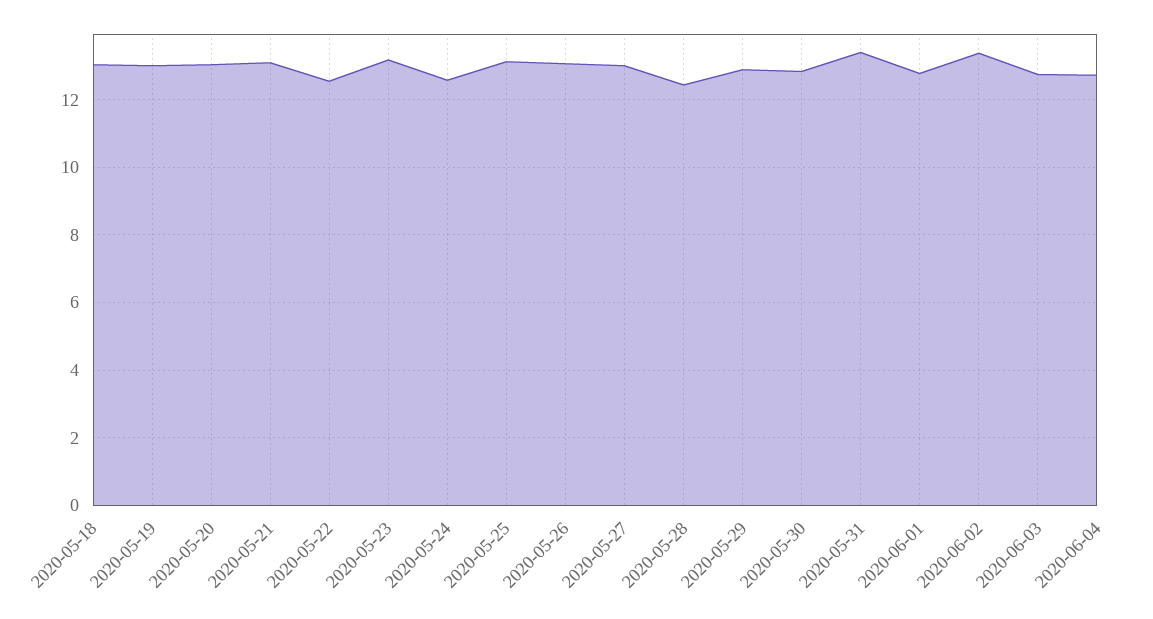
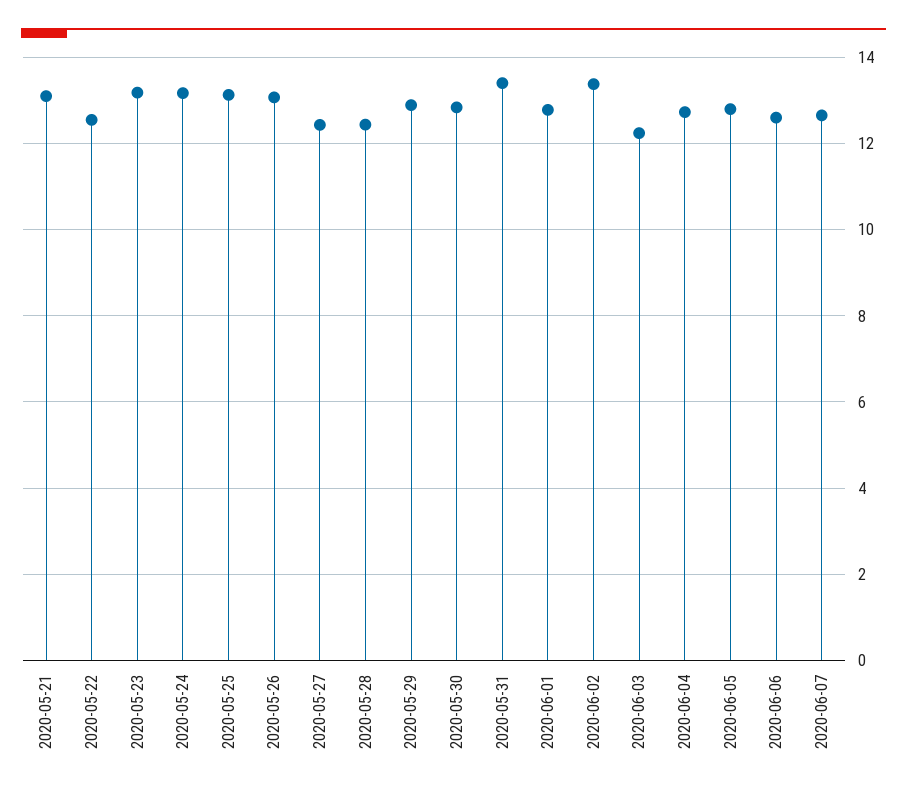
2020-05-18: 13 -> none
2020-05-19: 13 -> none
2020-05-20: 13 -> none
2020-05-24: 12.6 -> 13.2
2020-05-27: 13 -> 12.4
2020-06-03: 12.8 -> 12.2
2020-06-05: none -> 12.8
2020-06-06: none -> 12.6
2020-06-07: none -> 12.6

